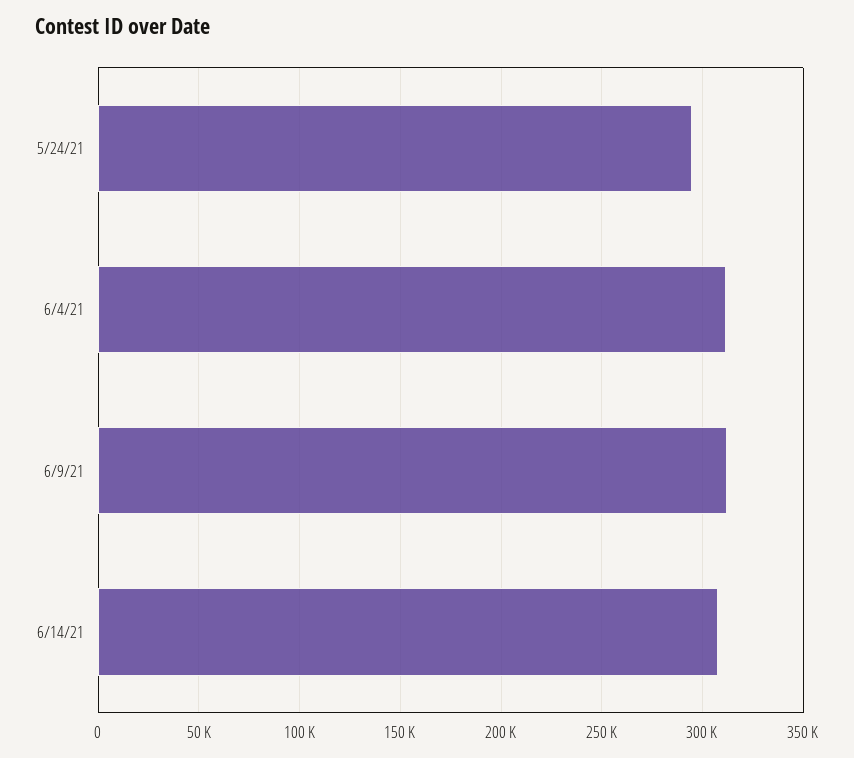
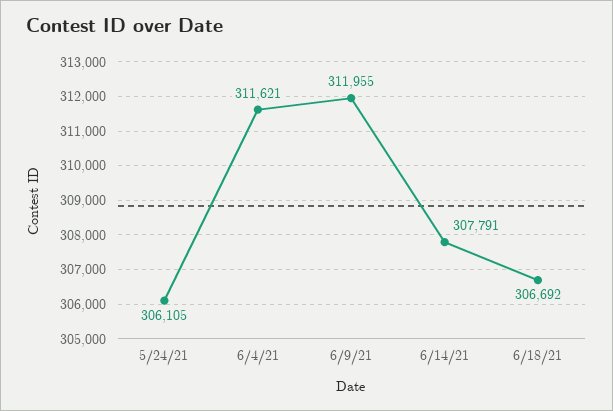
5/24/21: 295000 -> 306105
6/18/21: none -> 306692

